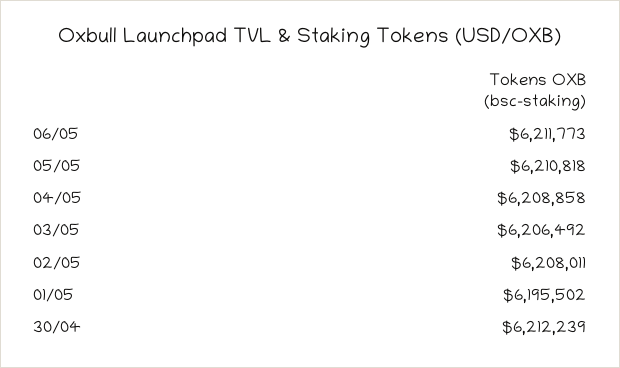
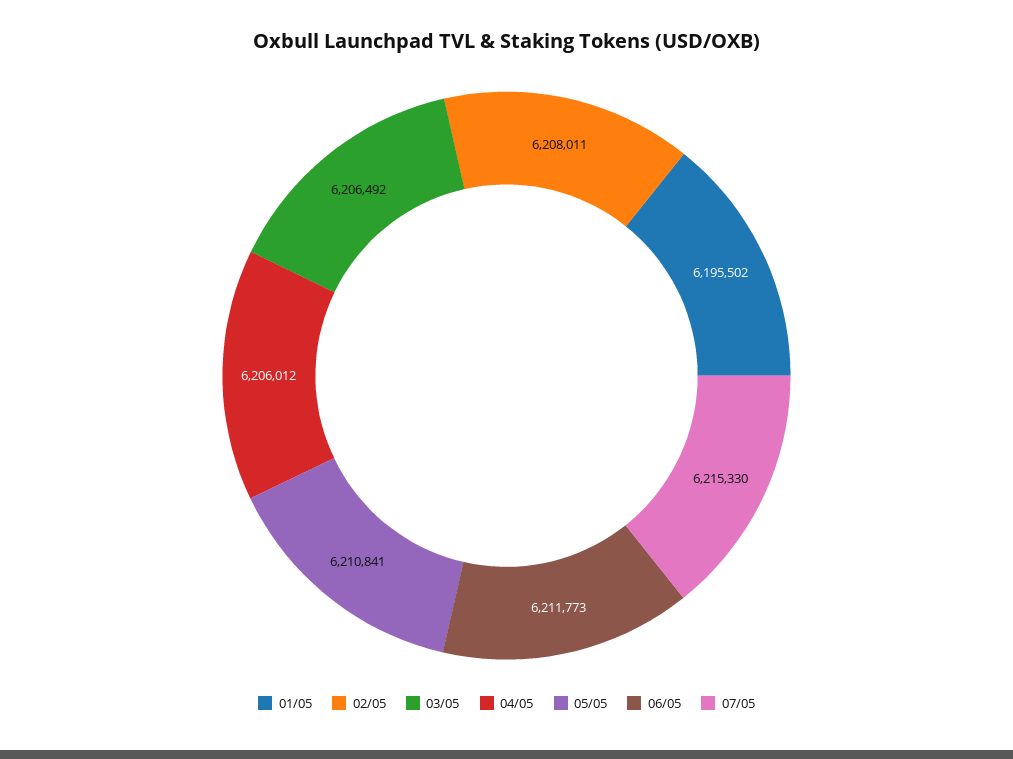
05/05: 6210818 -> 6210841
04/05: 6208858 -> 6206012
30/04: 6212239 -> none
07/05: none -> 6215330

